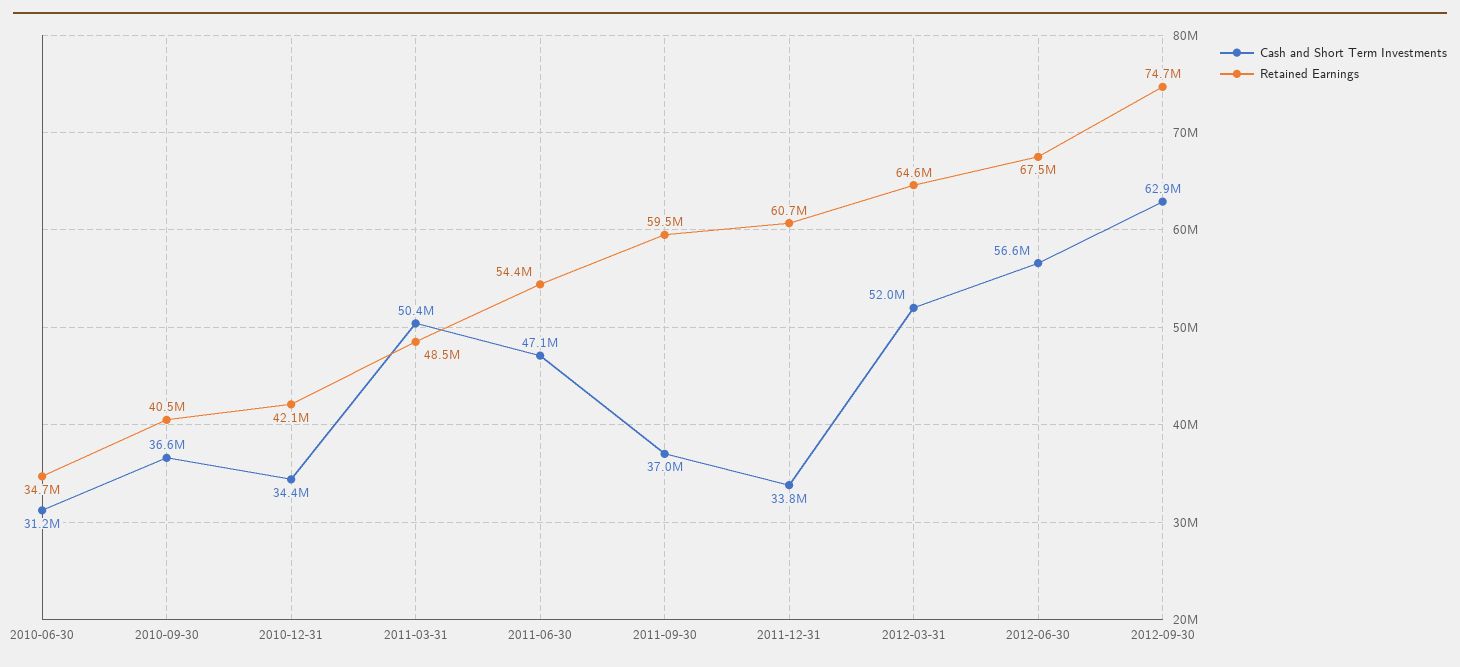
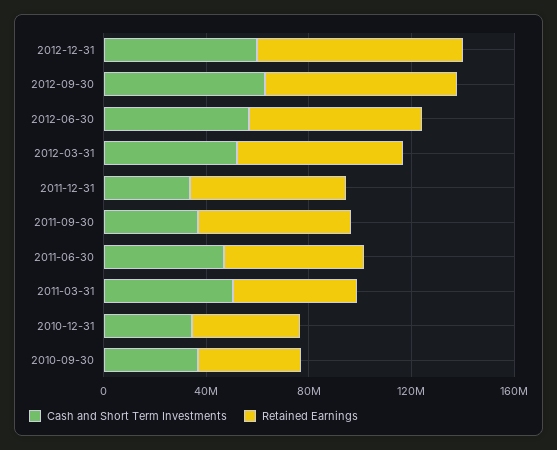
Cash and Short Term Investments, 2010-06-30: 31200000 -> none
Retained Earnings, 2010-06-30: 34700000 -> none
Cash and Short Term Investments, 2012-12-31: none -> 60000000
Retained Earnings, 2012-12-31: none -> 80000000

